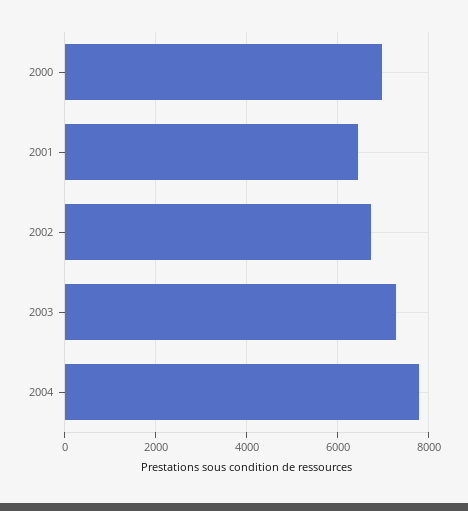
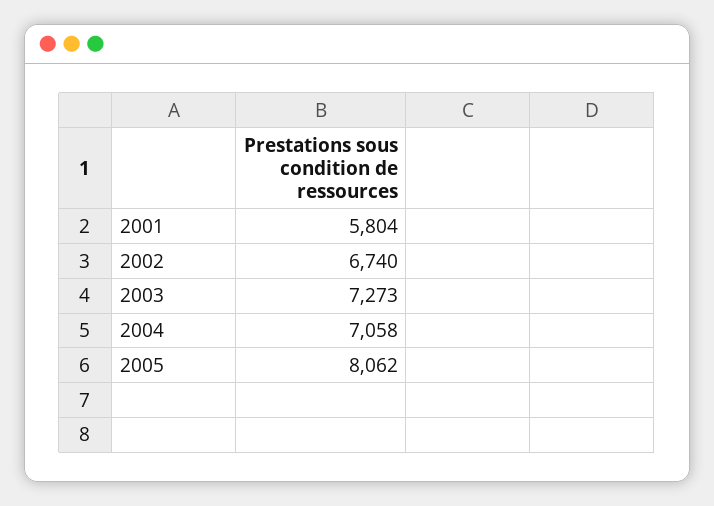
2000: 7000 -> none
2001: 6400 -> 5804
2004: 7800 -> 7058
2005: none -> 8062

